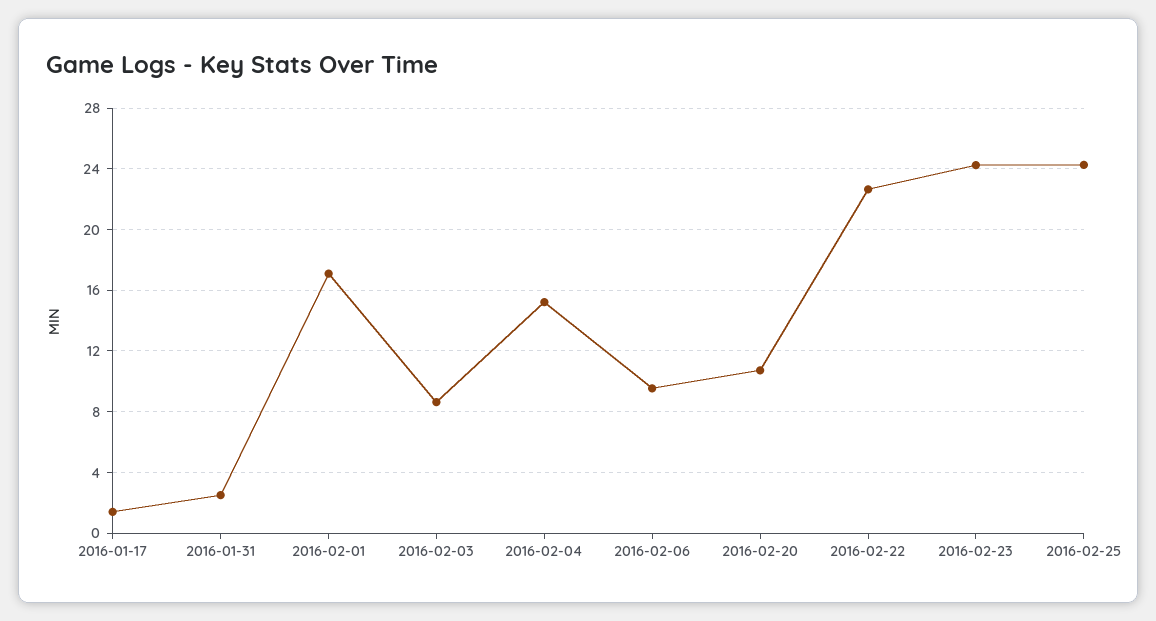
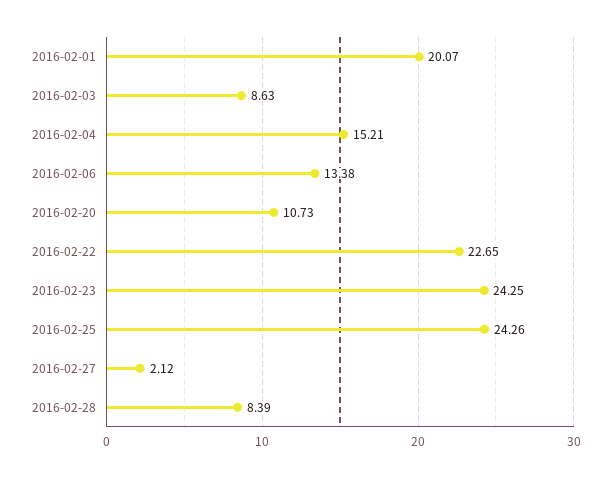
2016-01-17: 1.5 -> none
2016-01-31: 2.5 -> none
2016-02-01: 17 -> 20.07
2016-02-06: 9.5 -> 13.38
2016-02-27: none -> 2.12
2016-02-28: none -> 8.39

